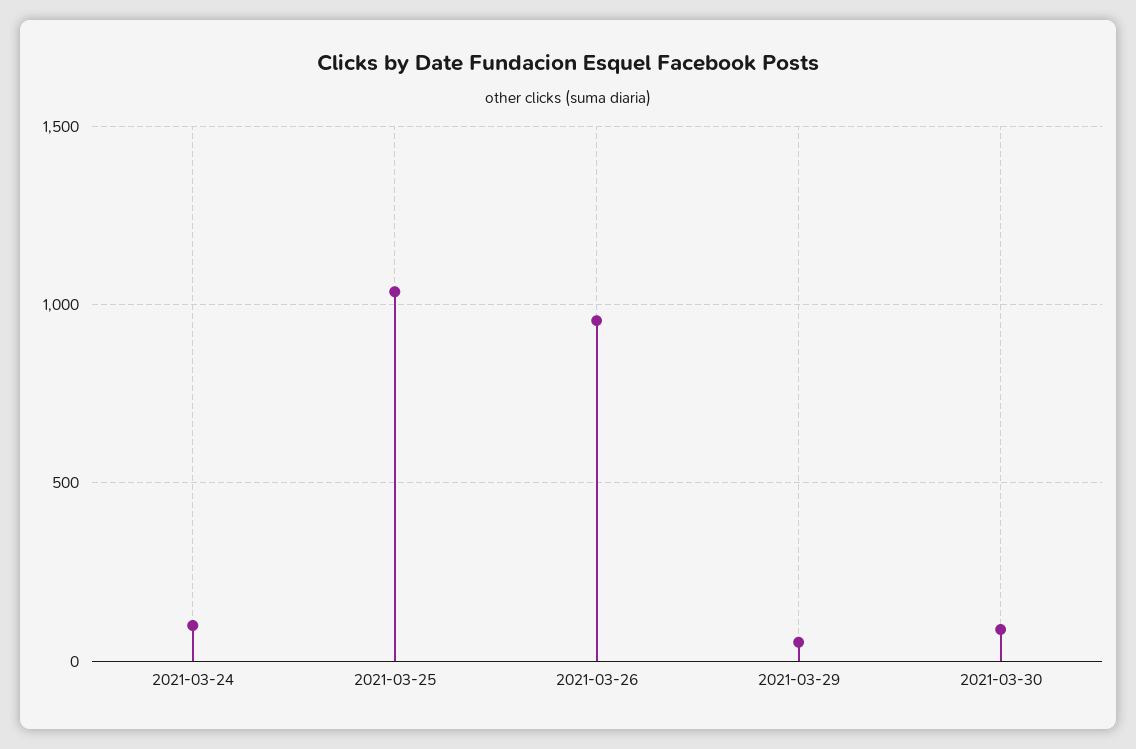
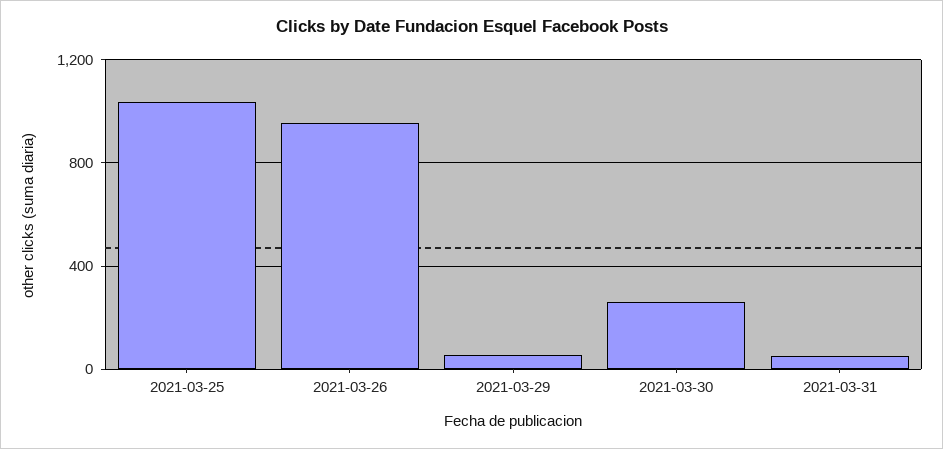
2021-03-24: 100 -> none
2021-03-30: 100 -> 250
2021-03-31: none -> 50

